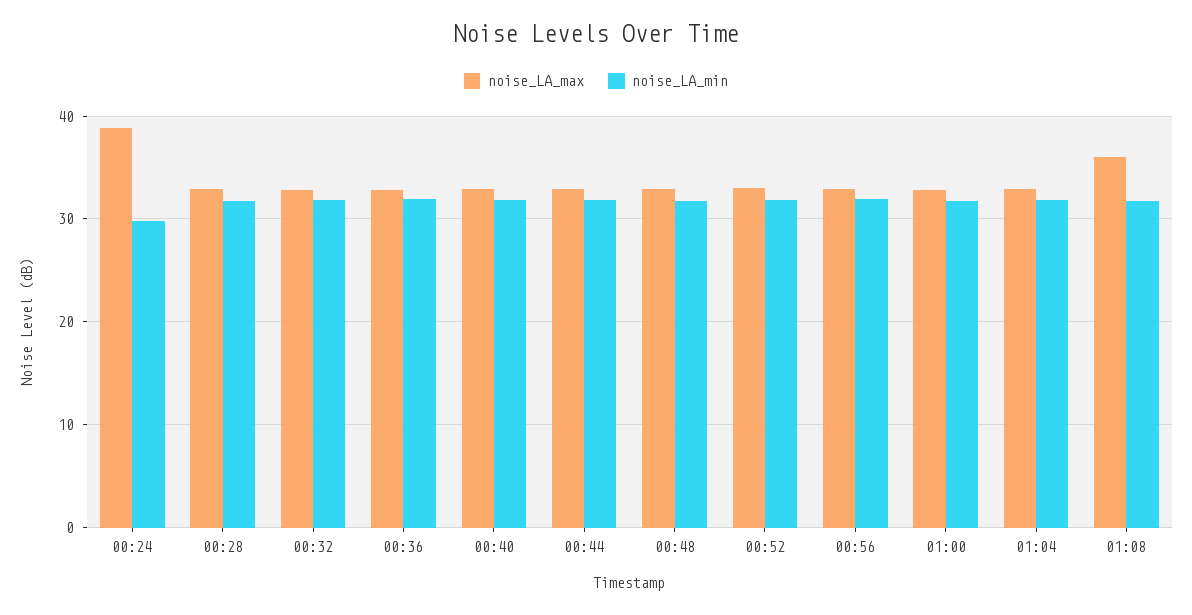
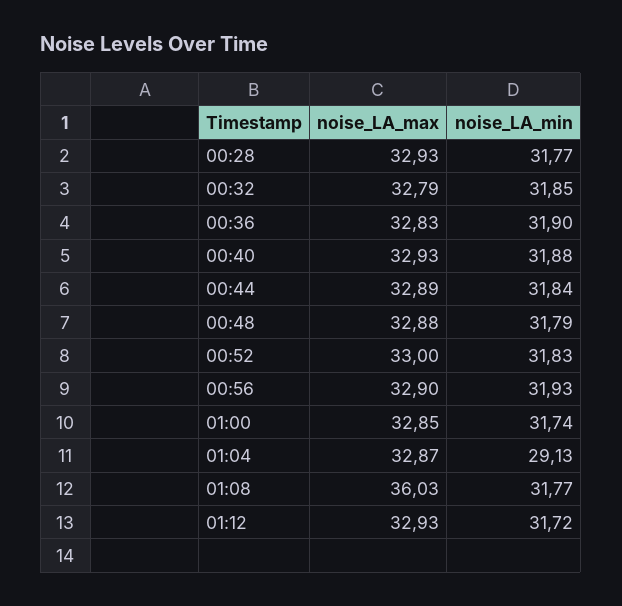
noise_LA_max, 00:24: 39 -> none
noise_LA_min, 00:24: 30 -> none
noise_LA_min, 01:04: 32 -> 29.13
noise_LA_max, 01:12: none -> 32.93
noise_LA_min, 01:12: none -> 31.72

